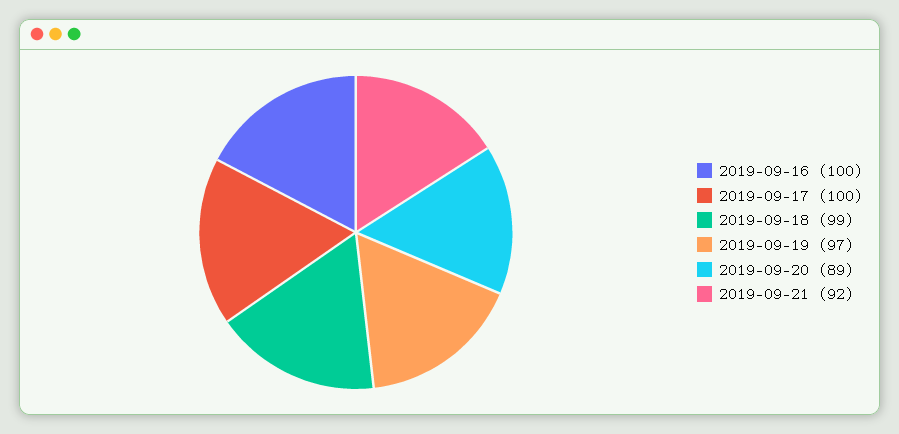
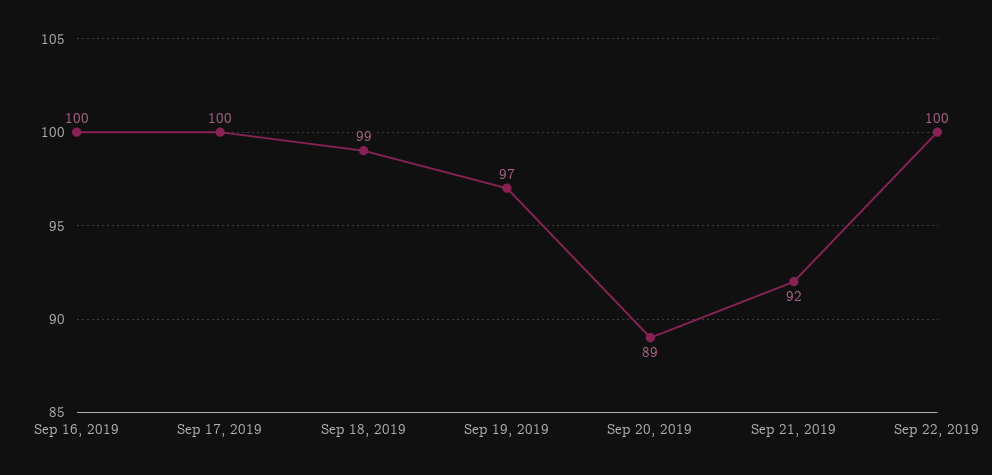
Sep 22, 2019: none -> 100

